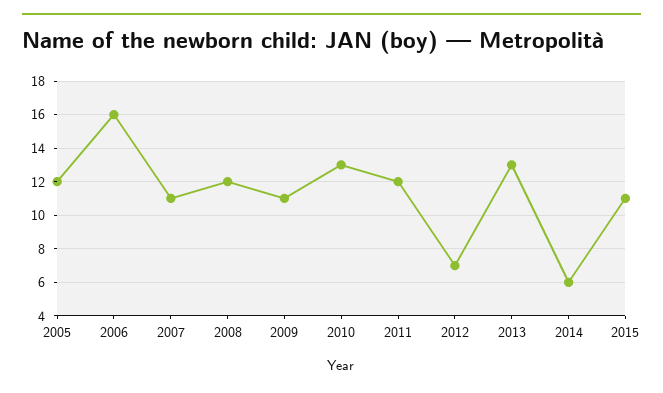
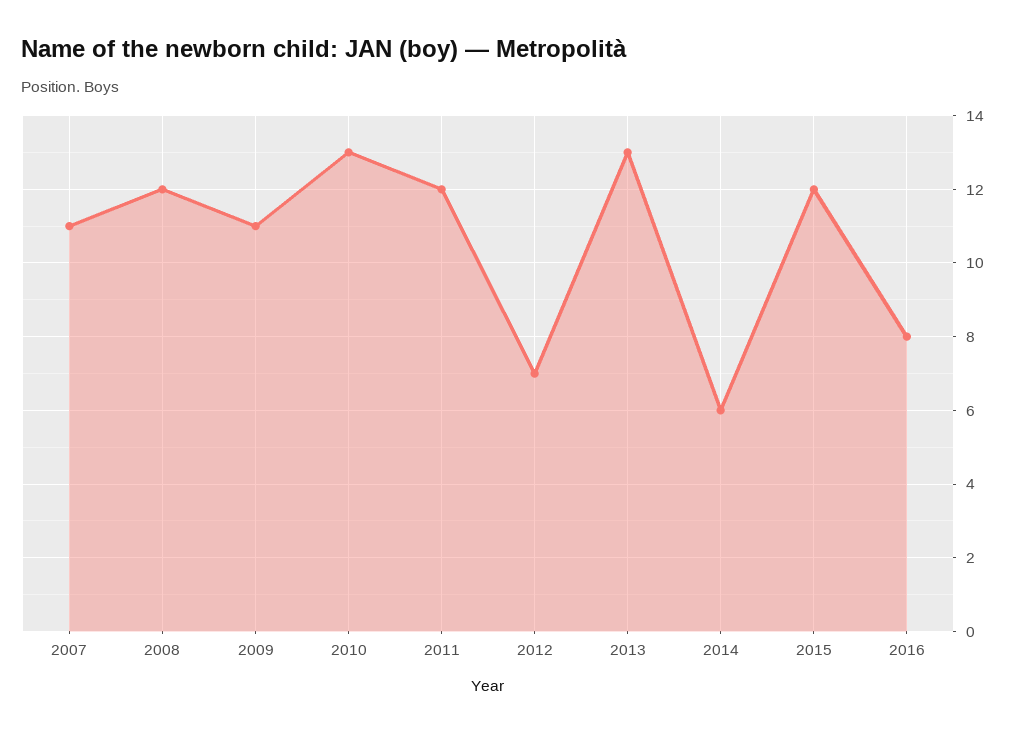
2005: 12 -> none
2006: 16 -> none
2015: 11 -> 12
2016: none -> 8

